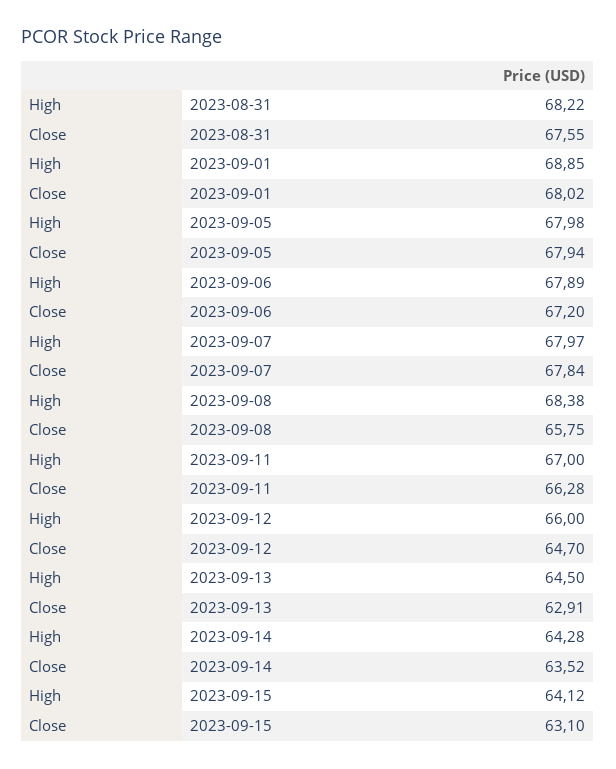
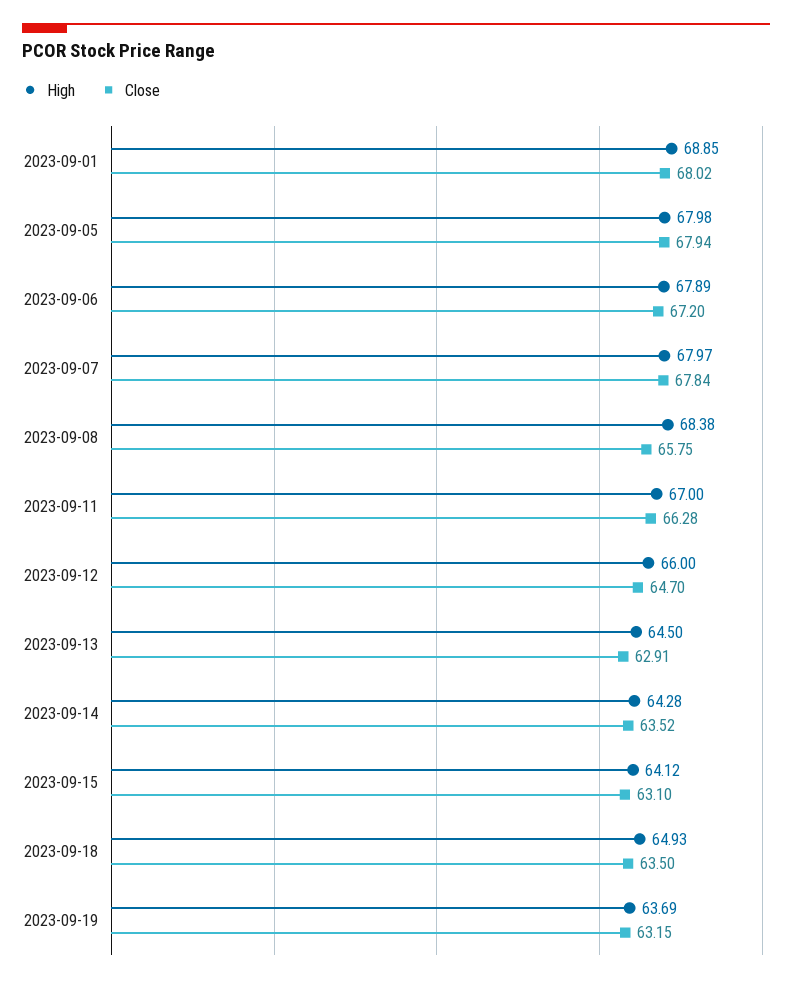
High, 2023-08-31: 68.22 -> none
Close, 2023-08-31: 67.55 -> none
High, 2023-09-18: none -> 64.93
Close, 2023-09-18: none -> 63.5
High, 2023-09-19: none -> 63.69
Close, 2023-09-19: none -> 63.15

